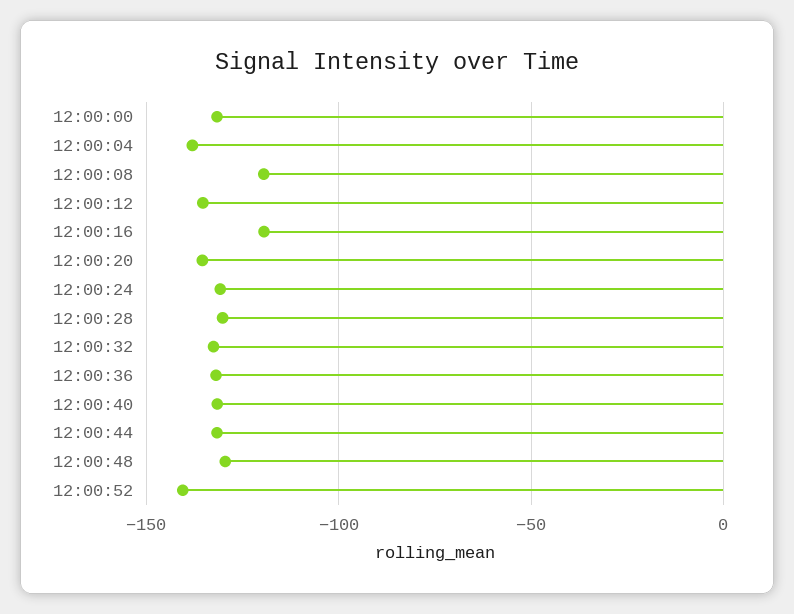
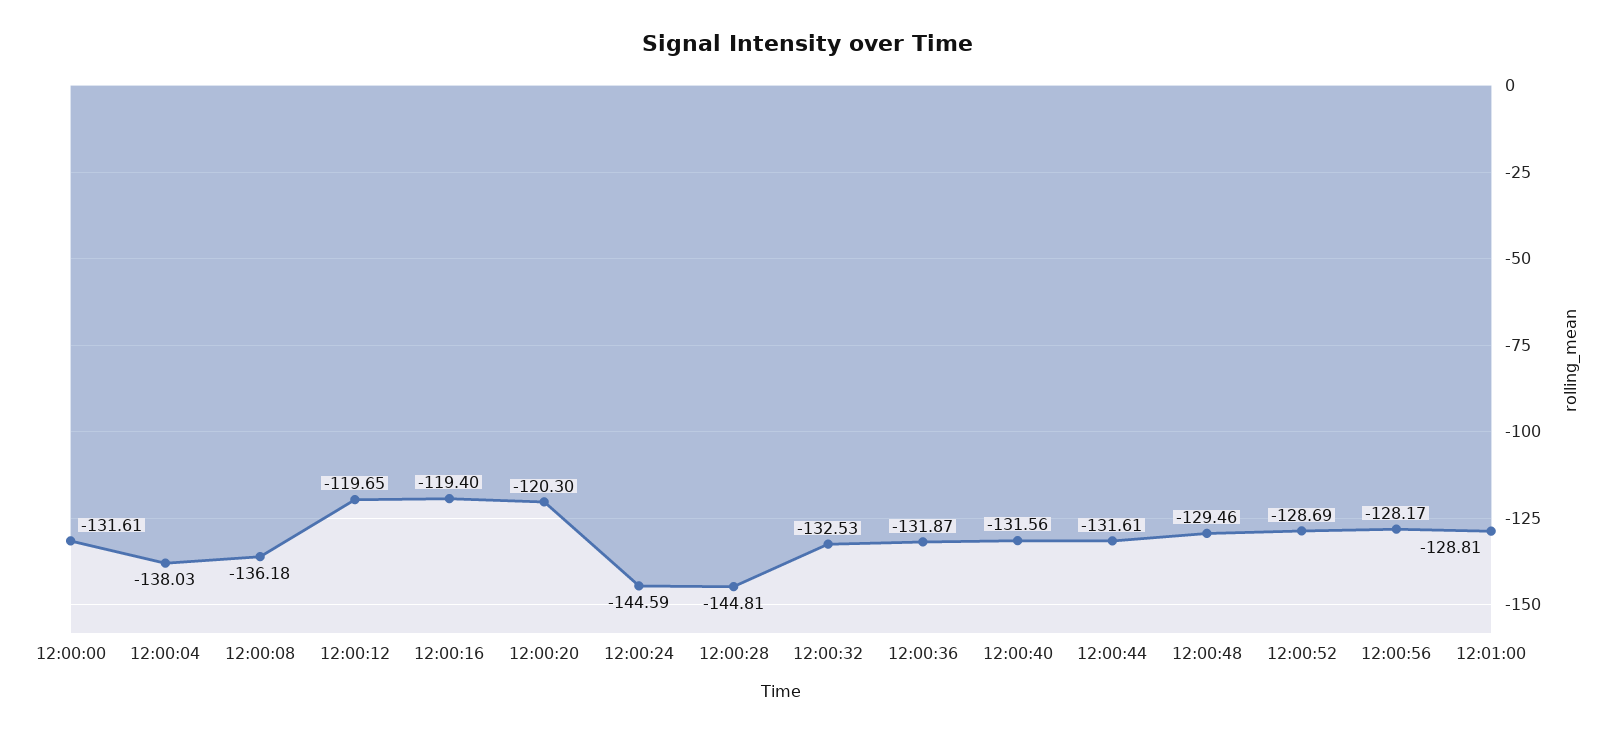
12:00:08: -120 -> -136.18
12:00:12: -135 -> -119.65
12:00:20: -135 -> -120.3
12:00:24: -130 -> -144.59
12:00:28: -130 -> -144.81
12:00:52: -140 -> -128.69
12:00:56: none -> -128.17
12:01:00: none -> -128.81

